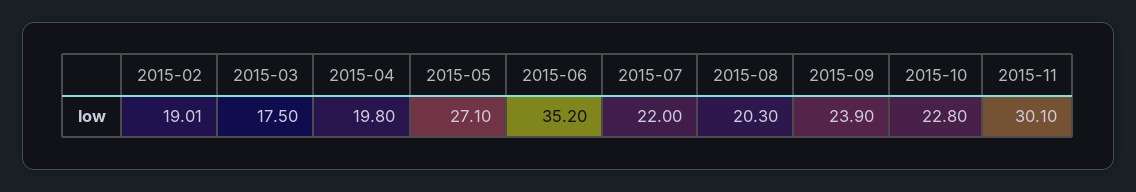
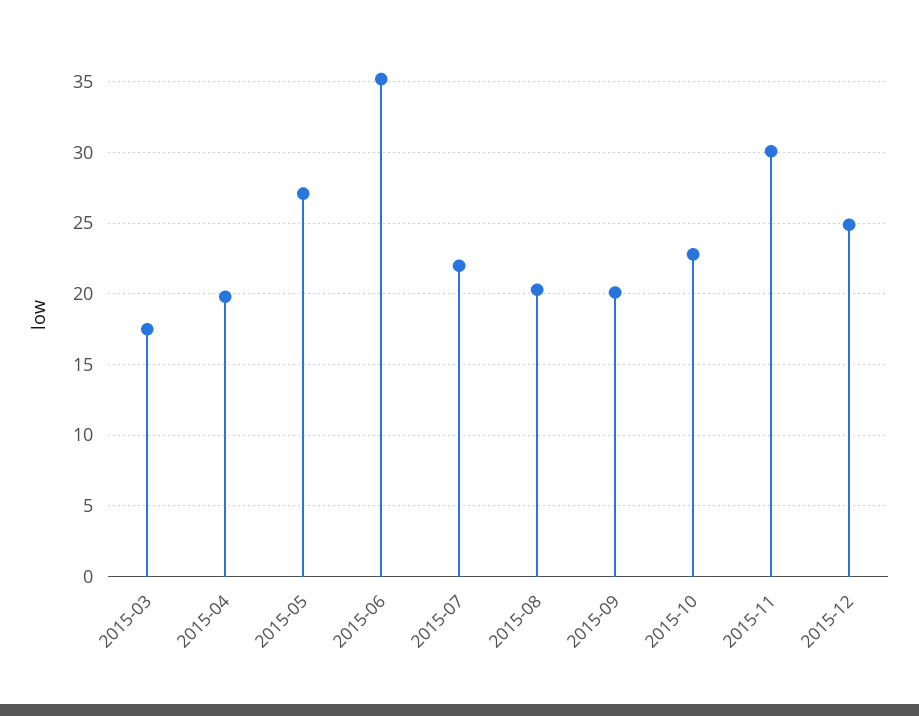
2015-02: 19.01 -> none
2015-09: 23.9 -> 20
2015-12: none -> 25

